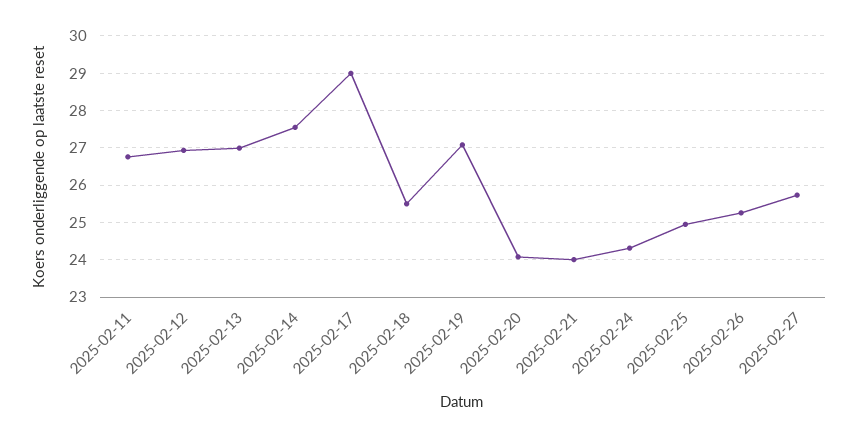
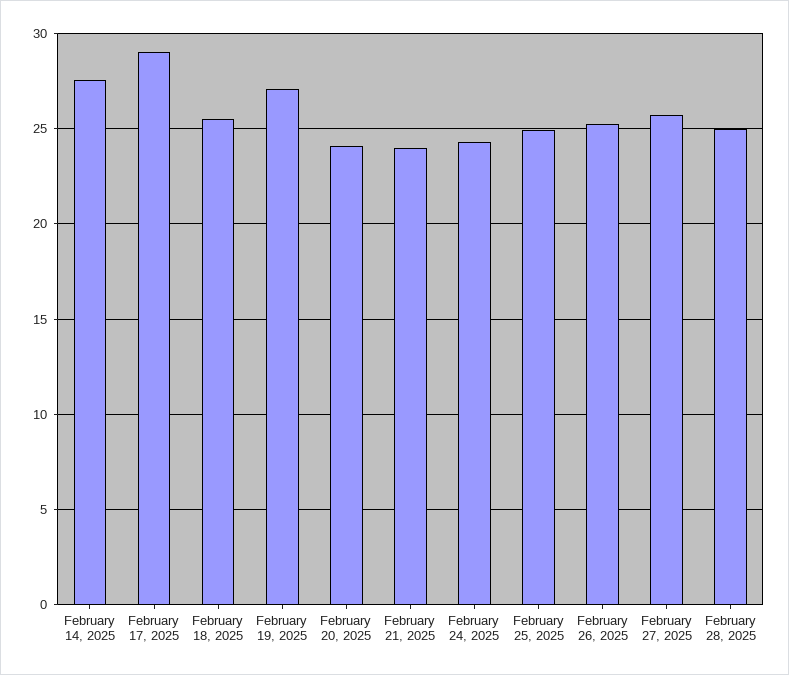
2025-02-11: 26.8 -> none
2025-02-12: 27 -> none
2025-02-13: 27 -> none
February 28, 2025: none -> 25

